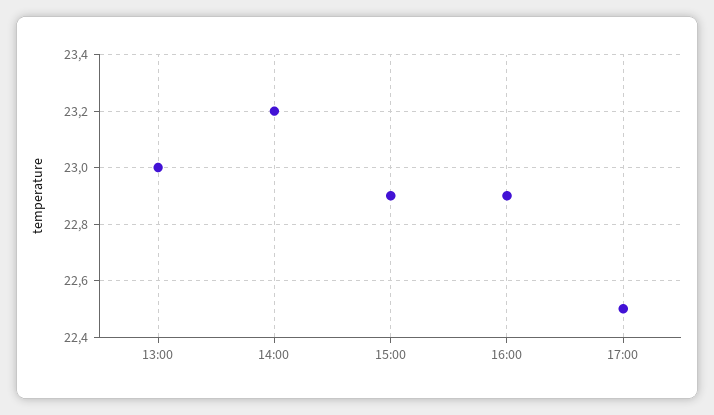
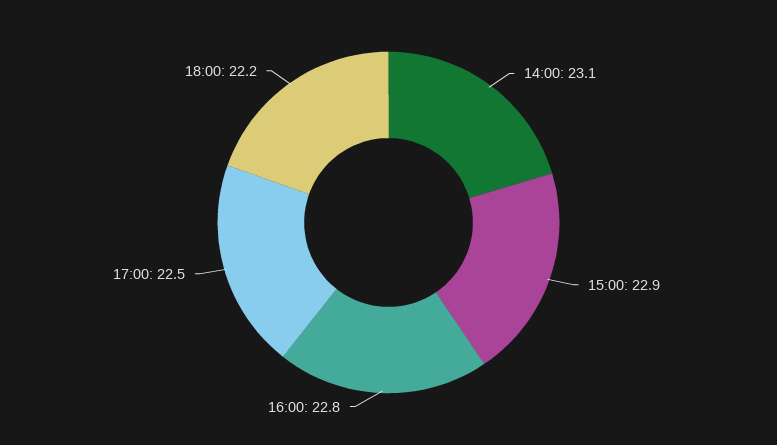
13:00: 23 -> none
14:00: 23.2 -> 23.1
16:00: 22.9 -> 22.8
18:00: none -> 22.2

